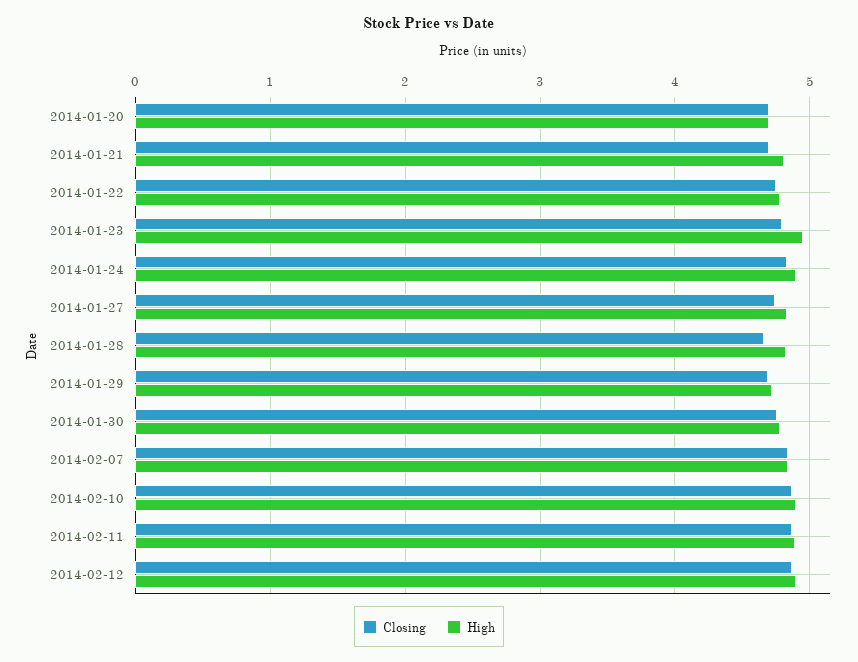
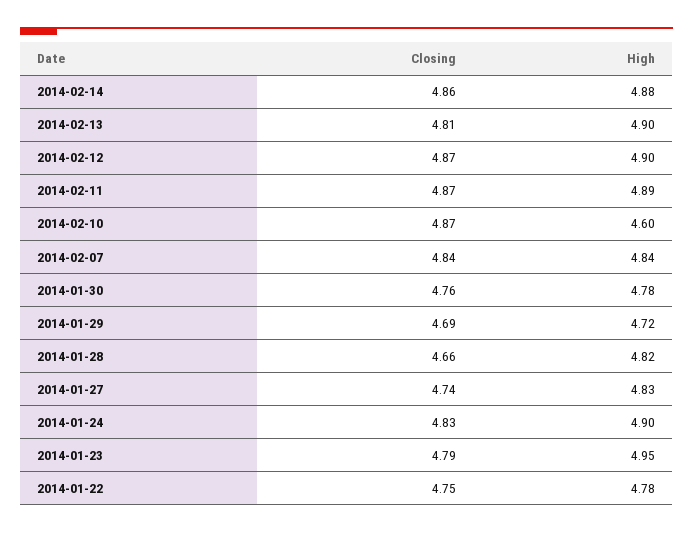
Closing, 2014-01-20: 4.7 -> none
High, 2014-01-20: 4.7 -> none
Closing, 2014-01-21: 4.7 -> none
High, 2014-01-21: 4.8 -> none
High, 2014-02-10: 4.9 -> 4.6
Closing, 2014-02-14: none -> 4.86
High, 2014-02-14: none -> 4.88
Closing, 2014-02-13: none -> 4.81
High, 2014-02-13: none -> 4.9

